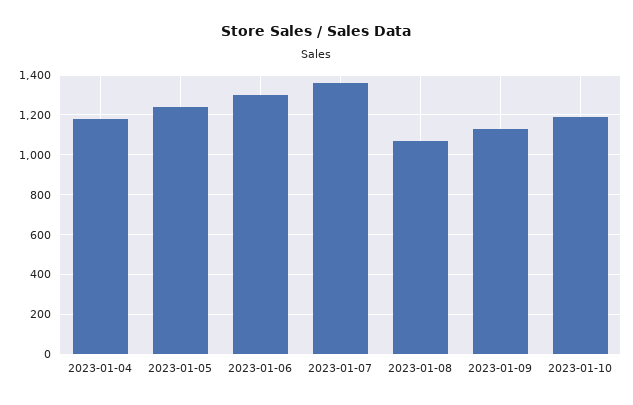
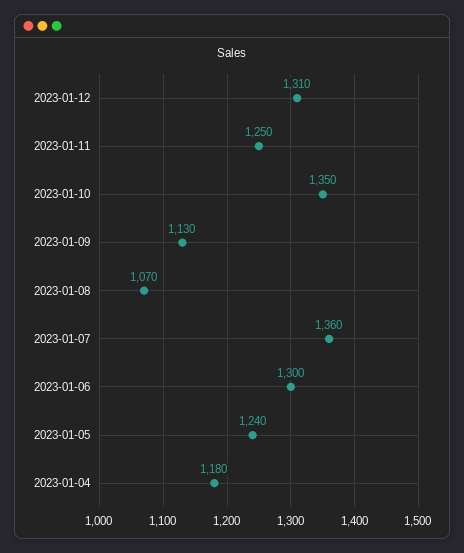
2023-01-10: 1200 -> 1350
2023-01-12: none -> 1310
2023-01-11: none -> 1250

